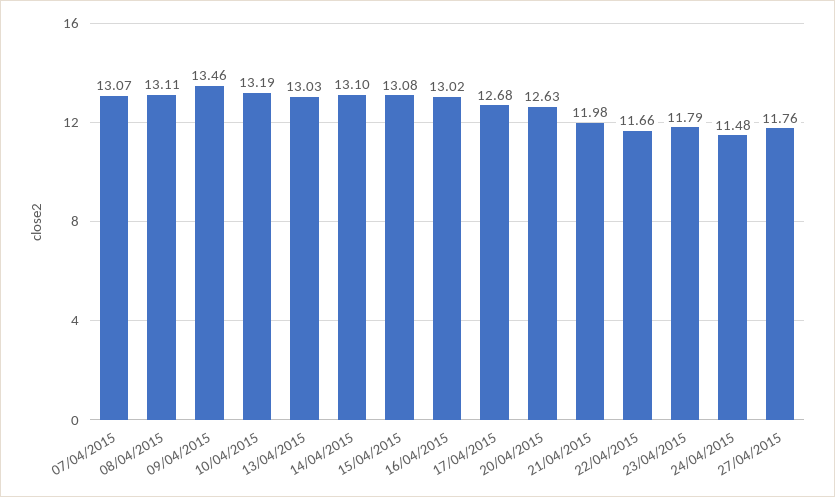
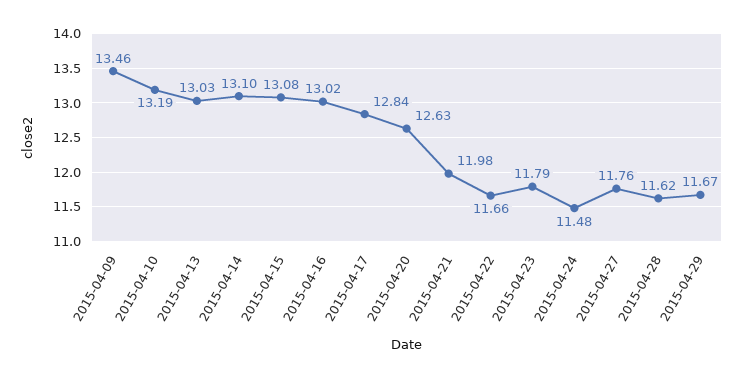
07/04/2015: 13.07 -> none
08/04/2015: 13.11 -> none
17/04/2015: 12.68 -> 12.84
2015-04-28: none -> 11.62
2015-04-29: none -> 11.67

